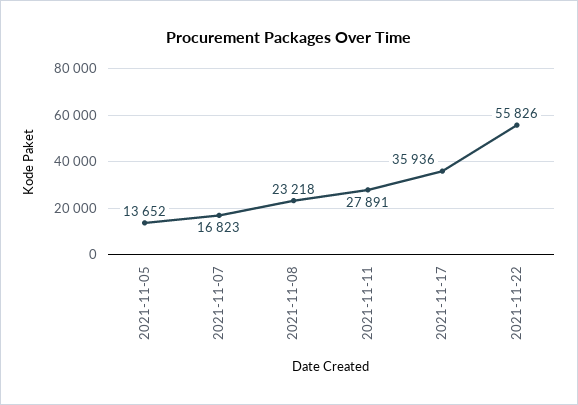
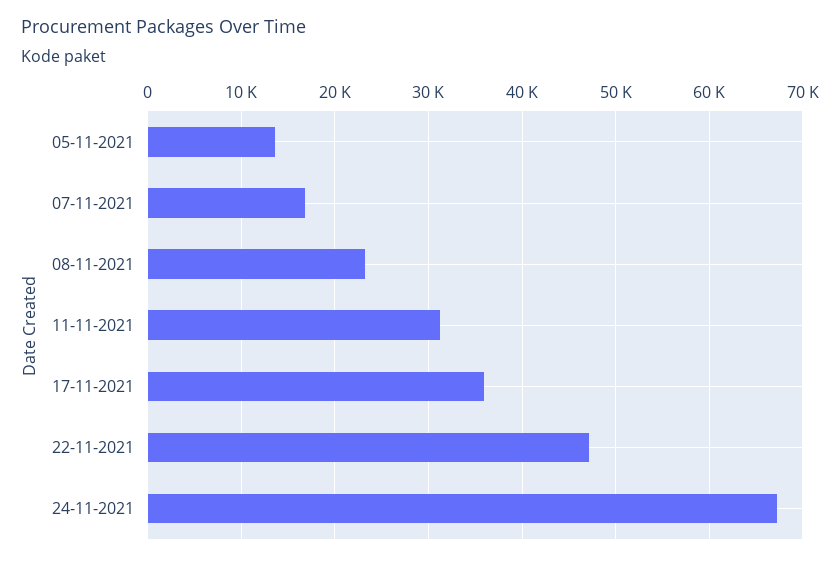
2021-11-11: 27891 -> 31000
2021-11-22: 55826 -> 47000
24-11-2021: none -> 67000

